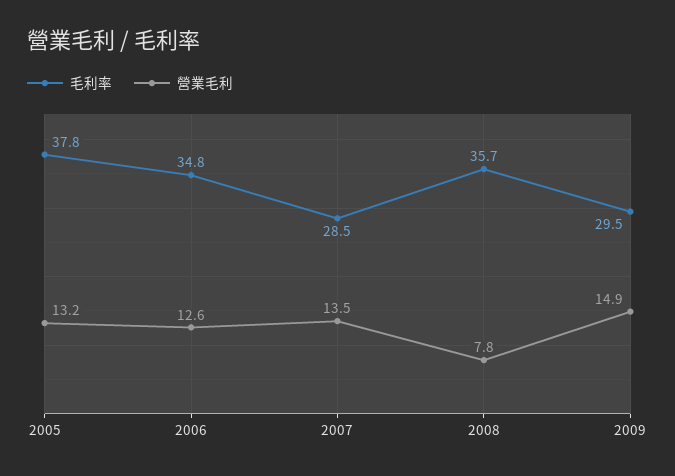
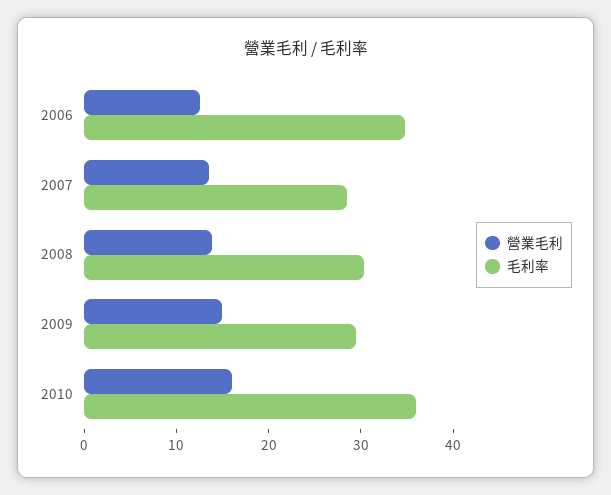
毛利率, 2005: 37.8 -> none
營業毛利, 2005: 13.2 -> none
毛利率, 2008: 35.7 -> 30
營業毛利, 2008: 7.8 -> 14
營業毛利, 2010: none -> 16
毛利率, 2010: none -> 36

